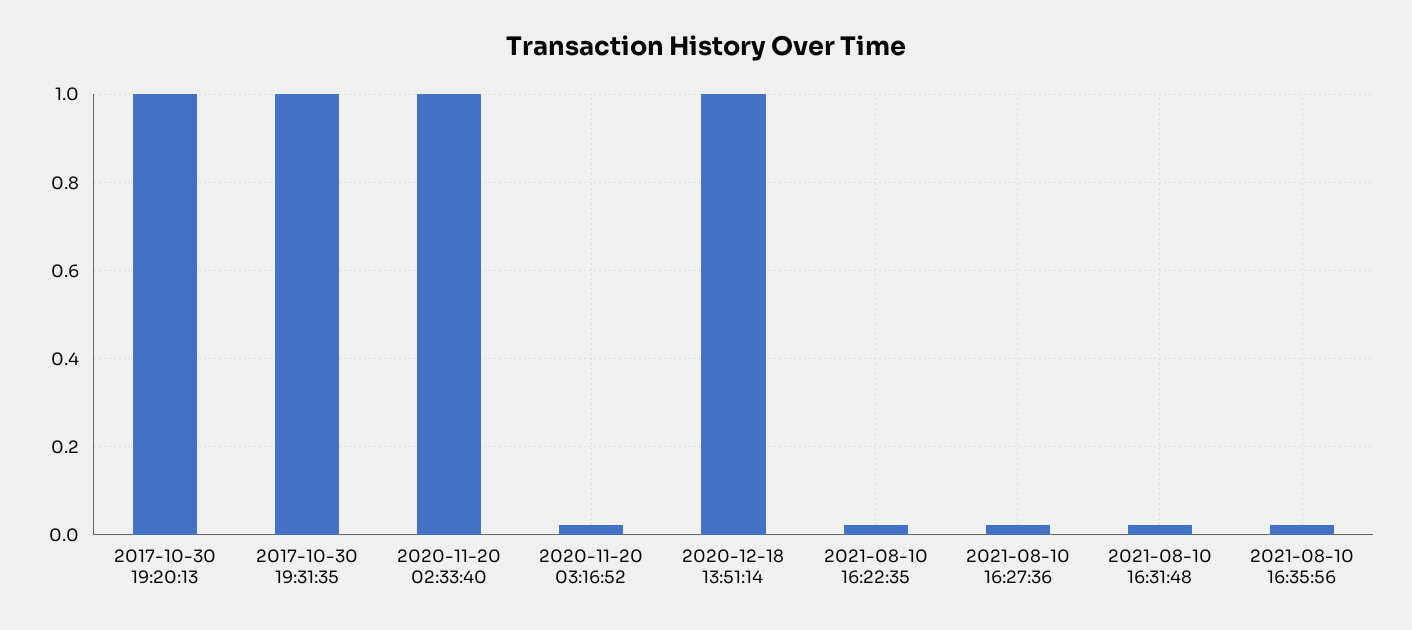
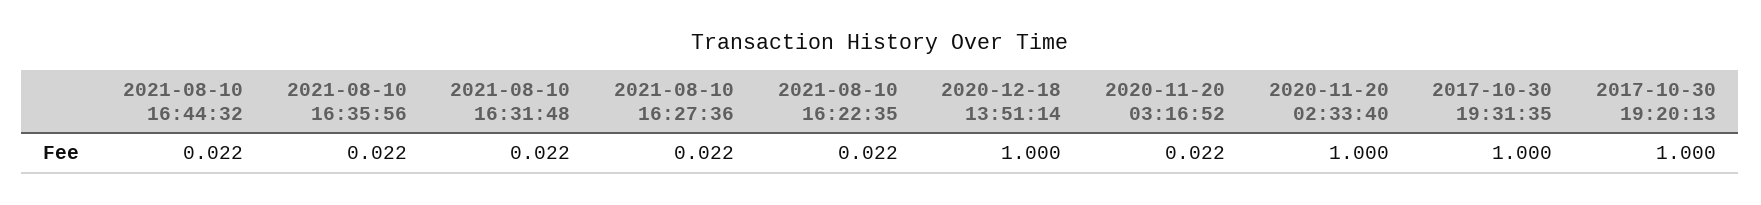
2021-08-10 16:44:32: none -> 0.022

